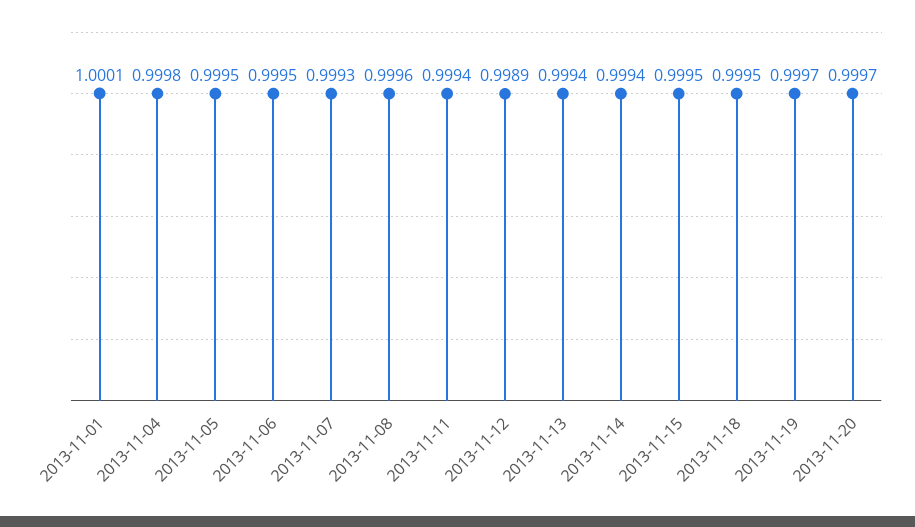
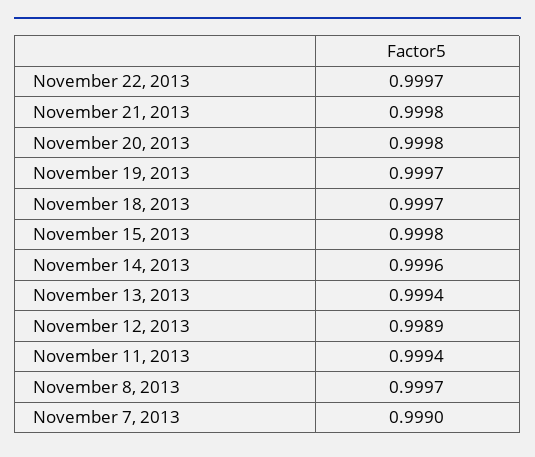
2013-11-01: 1.0001 -> none
2013-11-04: 0.9998 -> none
2013-11-05: 0.9995 -> none
2013-11-06: 0.9995 -> none
2013-11-07: 0.9993 -> 0.999
2013-11-08: 0.9996 -> 0.9997
2013-11-14: 0.9994 -> 0.9996
2013-11-15: 0.9995 -> 0.9998
2013-11-18: 0.9995 -> 0.9997
2013-11-20: 0.9997 -> 0.9998
November 22, 2013: none -> 0.9997
November 21, 2013: none -> 0.9998

